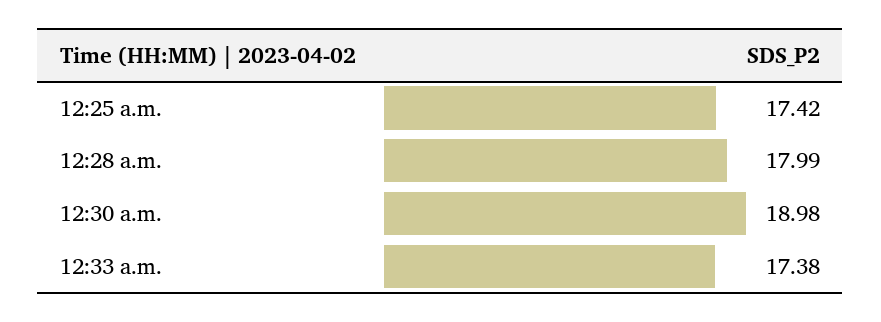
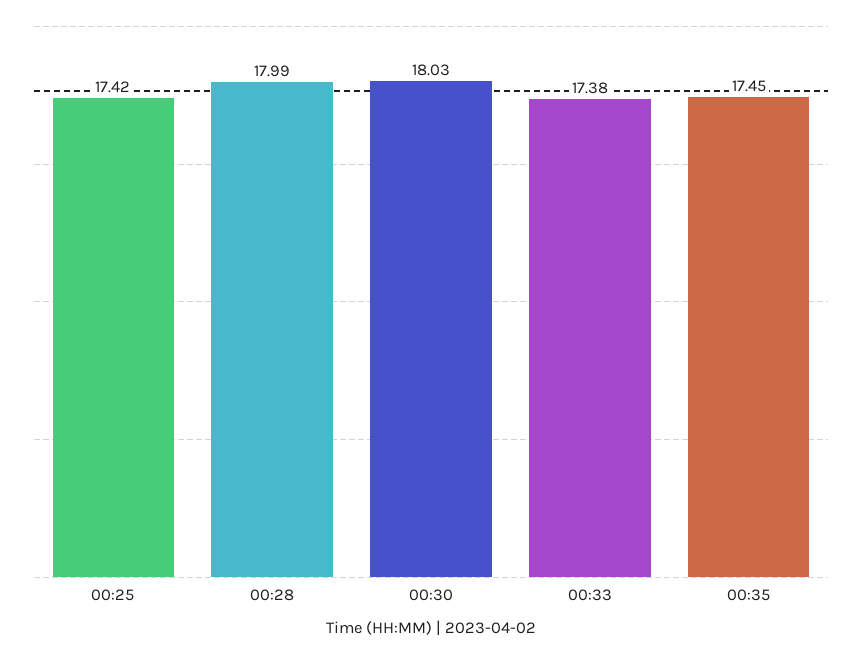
12:30 a.m.: 18.98 -> 18.03
00:35: none -> 17.45

